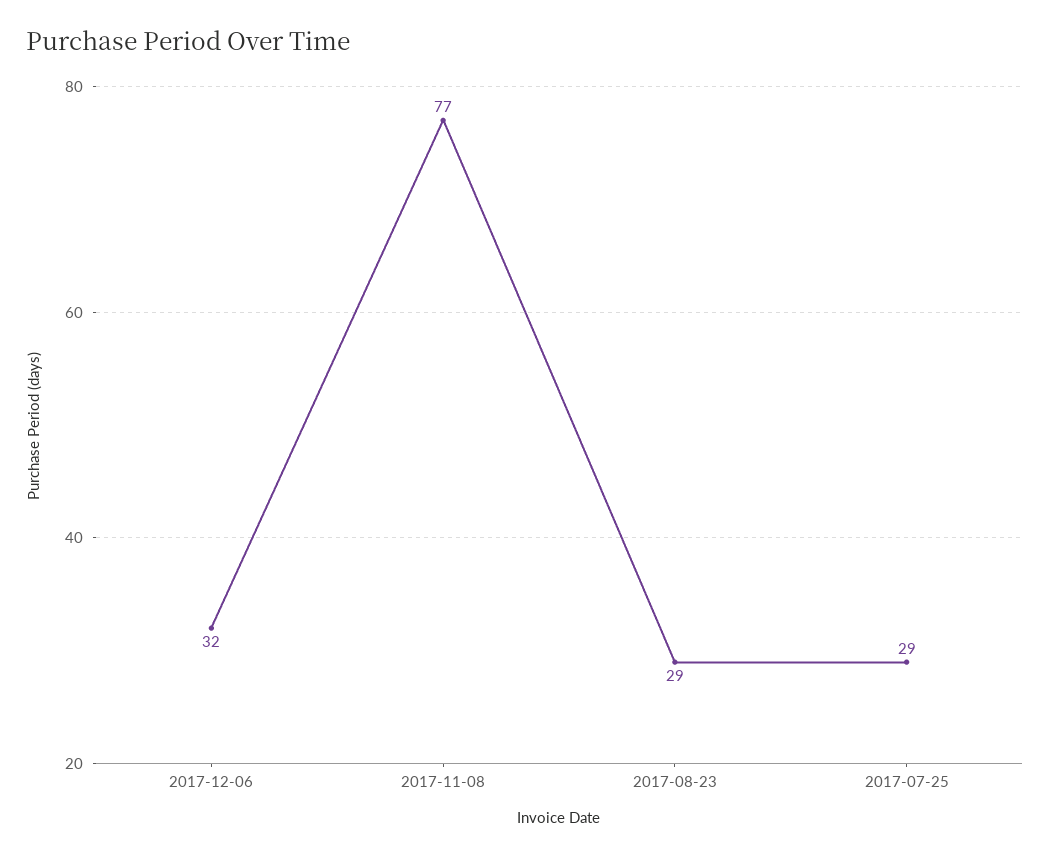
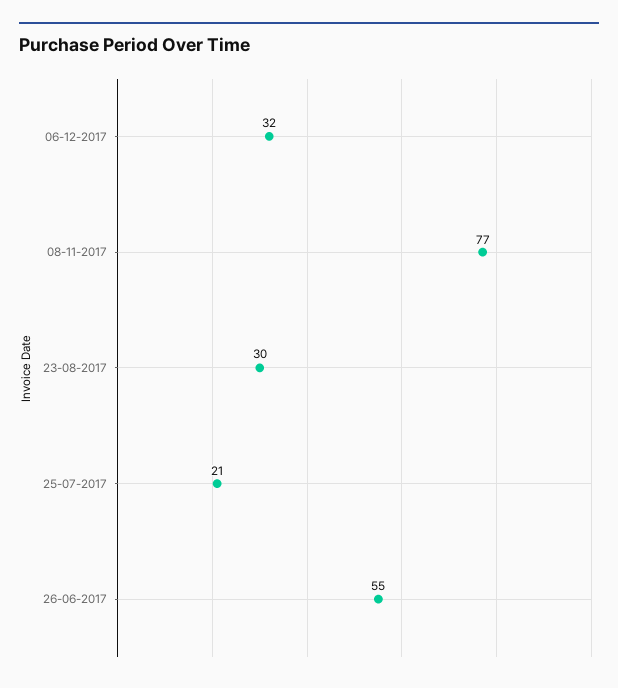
2017-08-23: 29 -> 30
2017-07-25: 29 -> 21
26-06-2017: none -> 55

